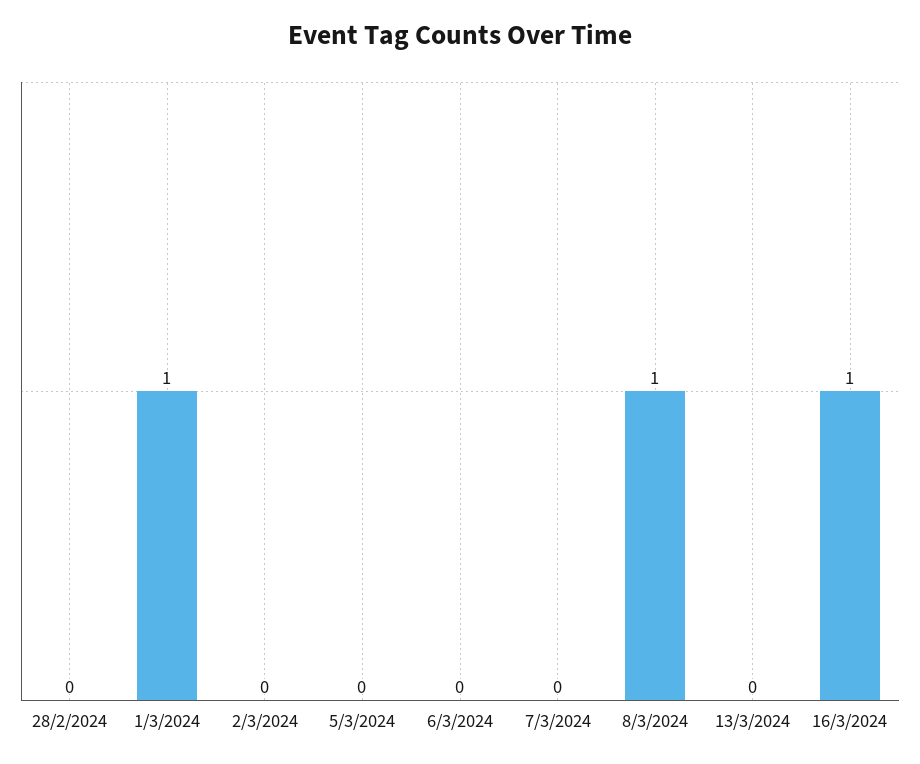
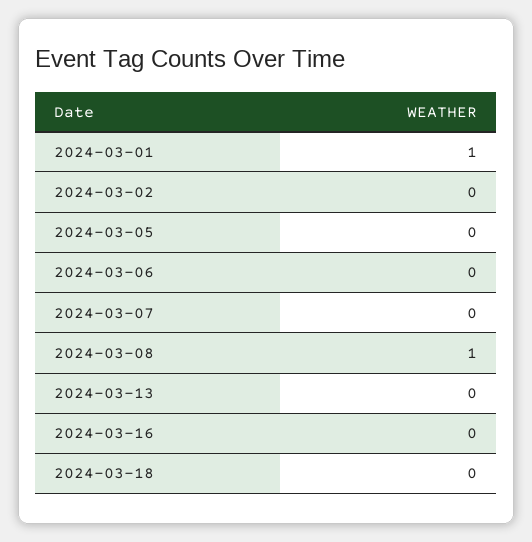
28/2/2024: 0 -> none
16/3/2024: 1 -> 0
2024-03-18: none -> 0

